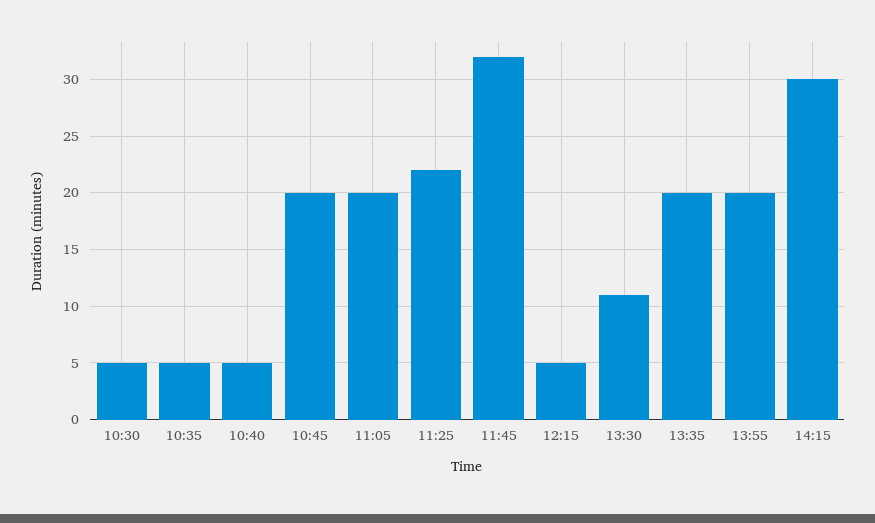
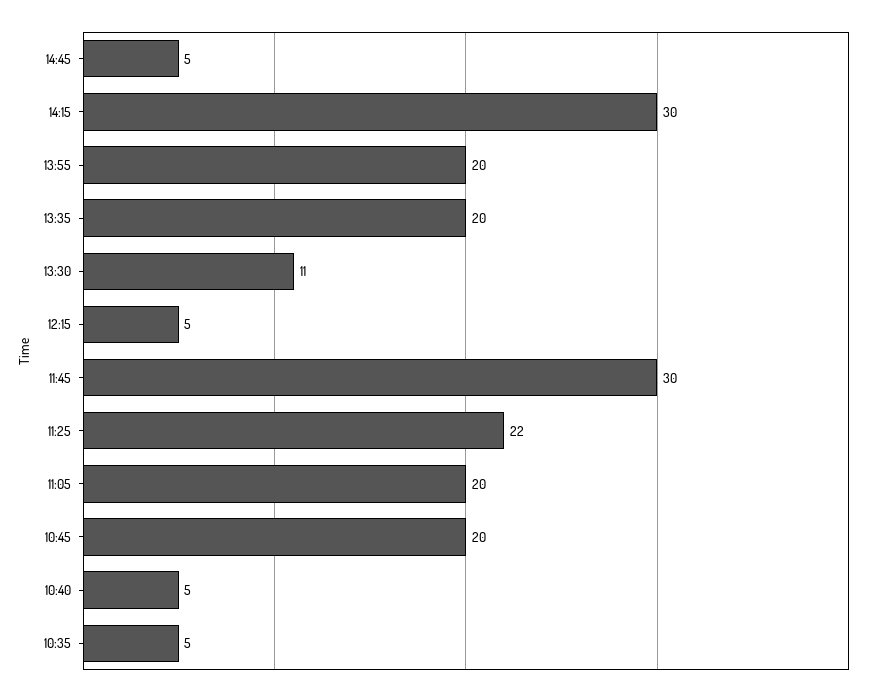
10:30: 5 -> none
11:45: 32 -> 30
14:45: none -> 5

